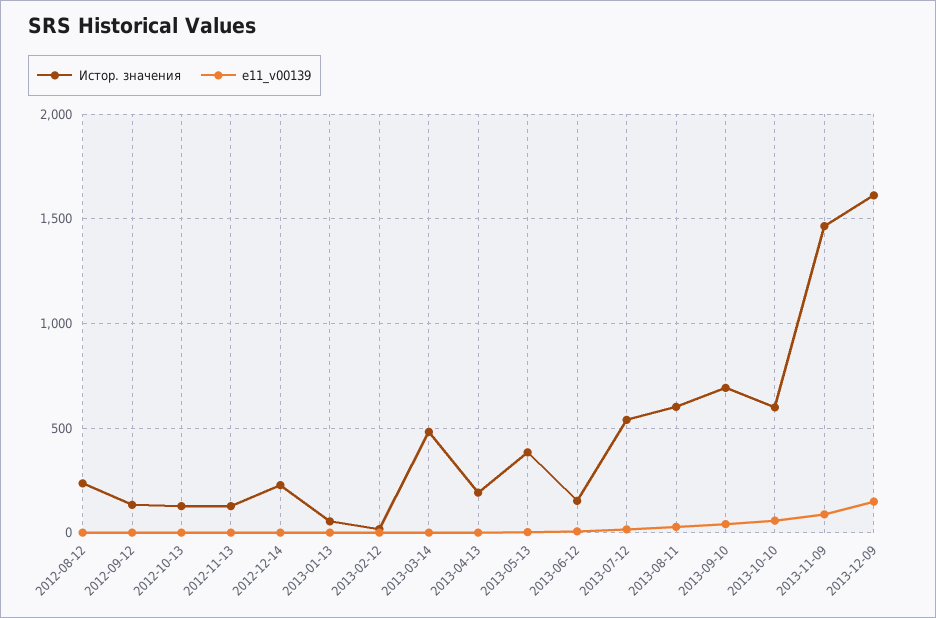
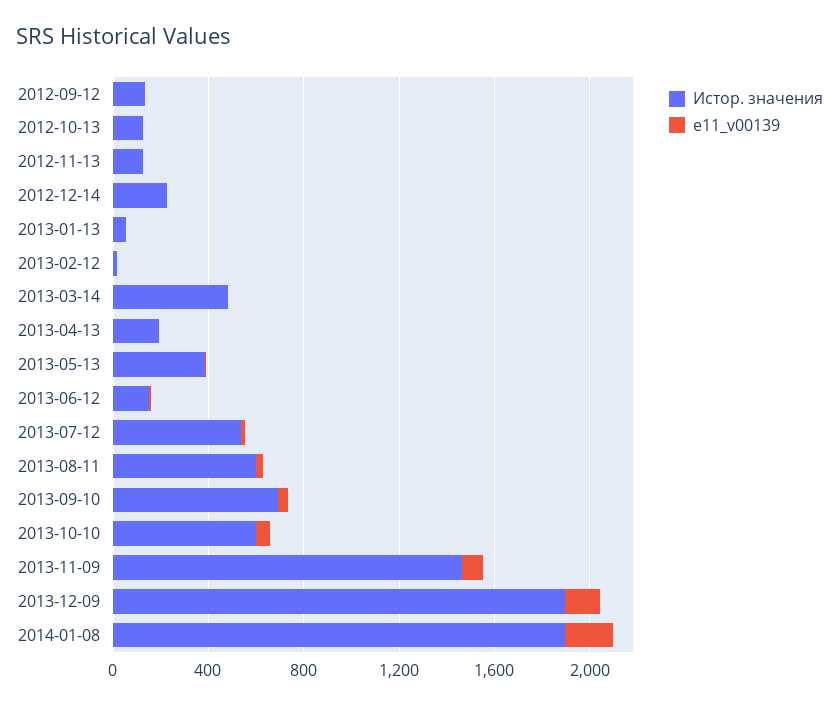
Истор. значения, 2012-08-12: 250 -> none
e11_v00139, 2012-08-12: 0 -> none
Истор. значения, 2013-12-09: 1600 -> 1900
Истор. значения, 2014-01-08: none -> 1900
e11_v00139, 2014-01-08: none -> 200

